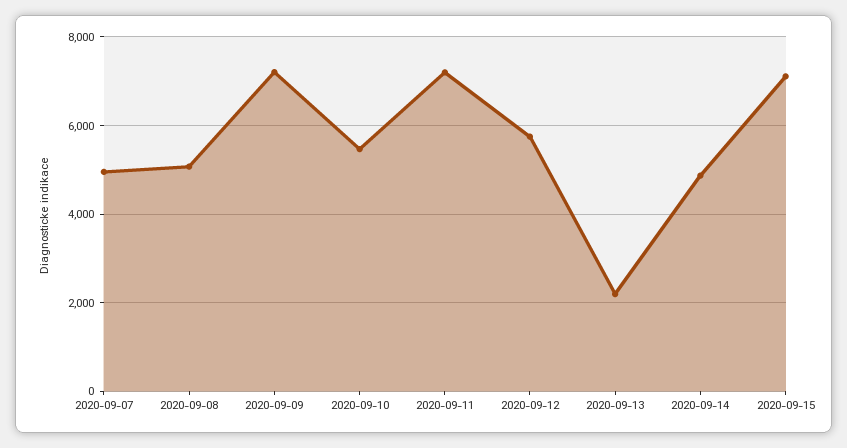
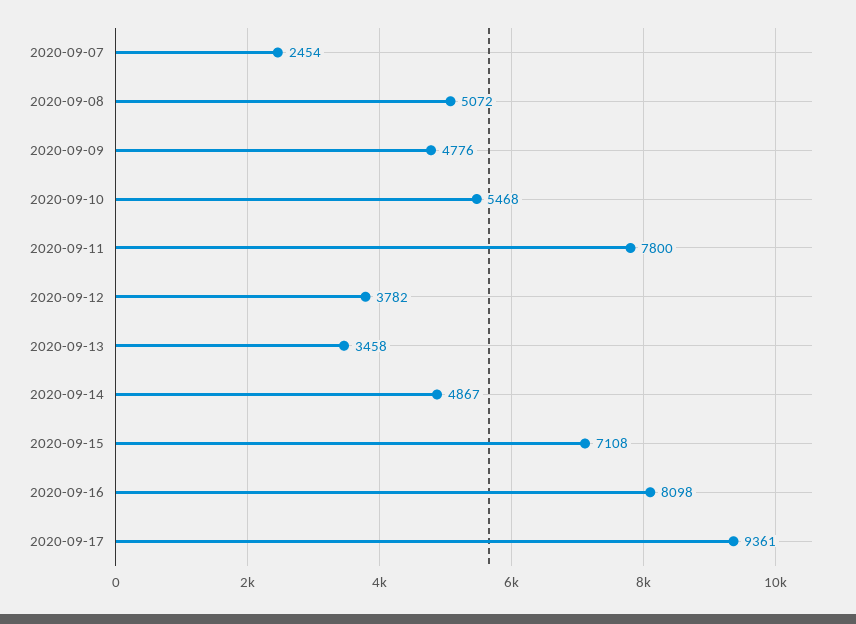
2020-09-07: 5000 -> 2454
2020-09-09: 7200 -> 4776
2020-09-11: 7200 -> 7800
2020-09-12: 5800 -> 3782
2020-09-13: 2200 -> 3458
2020-09-16: none -> 8098
2020-09-17: none -> 9361

